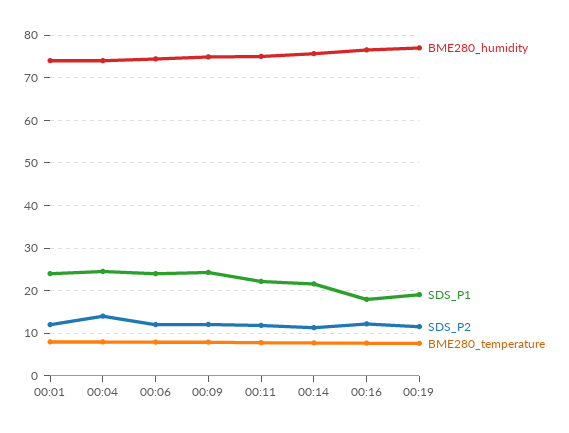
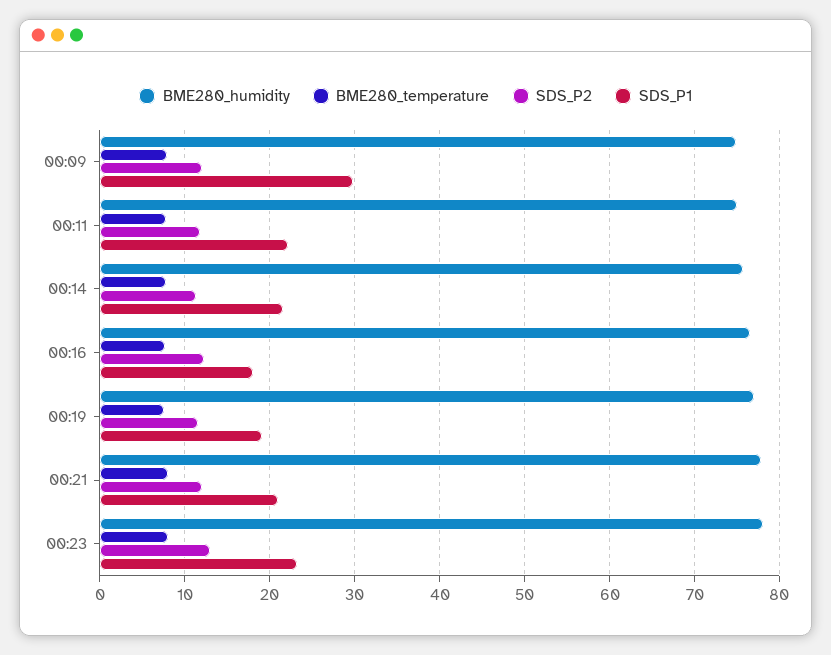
BME280_humidity, 00:01: 74 -> none
SDS_P1, 00:01: 24 -> none
SDS_P2, 00:01: 12 -> none
BME280_temperature, 00:01: 8 -> none
BME280_humidity, 00:04: 74 -> none
SDS_P1, 00:04: 24 -> none
SDS_P2, 00:04: 14 -> none
BME280_temperature, 00:04: 8 -> none
BME280_humidity, 00:06: 74 -> none
SDS_P1, 00:06: 24 -> none
SDS_P2, 00:06: 12 -> none
BME280_temperature, 00:06: 8 -> none
SDS_P1, 00:09: 24 -> 30
BME280_humidity, 00:21: none -> 78
BME280_temperature, 00:21: none -> 8
SDS_P2, 00:21: none -> 12
SDS_P1, 00:21: none -> 21
BME280_humidity, 00:23: none -> 78
BME280_temperature, 00:23: none -> 8
SDS_P2, 00:23: none -> 13
SDS_P1, 00:23: none -> 23

